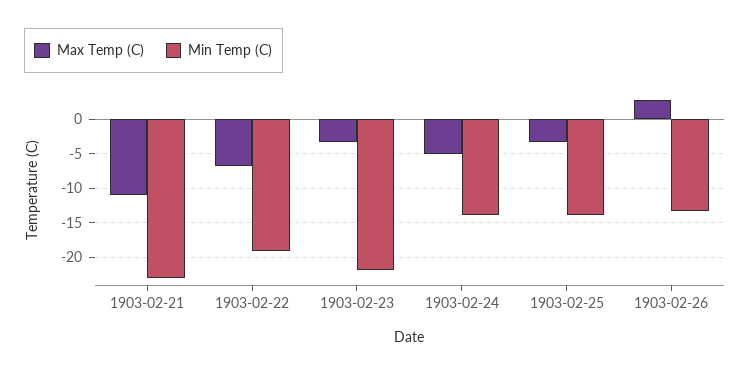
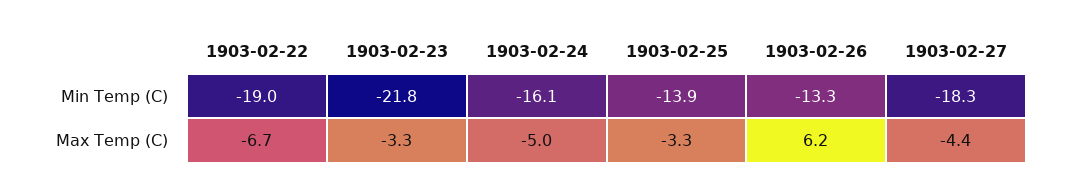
Max Temp (C), 1903-02-21: -11 -> none
Min Temp (C), 1903-02-21: -23 -> none
Min Temp (C), 1903-02-24: -14 -> -16.1
Max Temp (C), 1903-02-26: 3 -> 6.2
Min Temp (C), 1903-02-27: none -> -18.3
Max Temp (C), 1903-02-27: none -> -4.4

